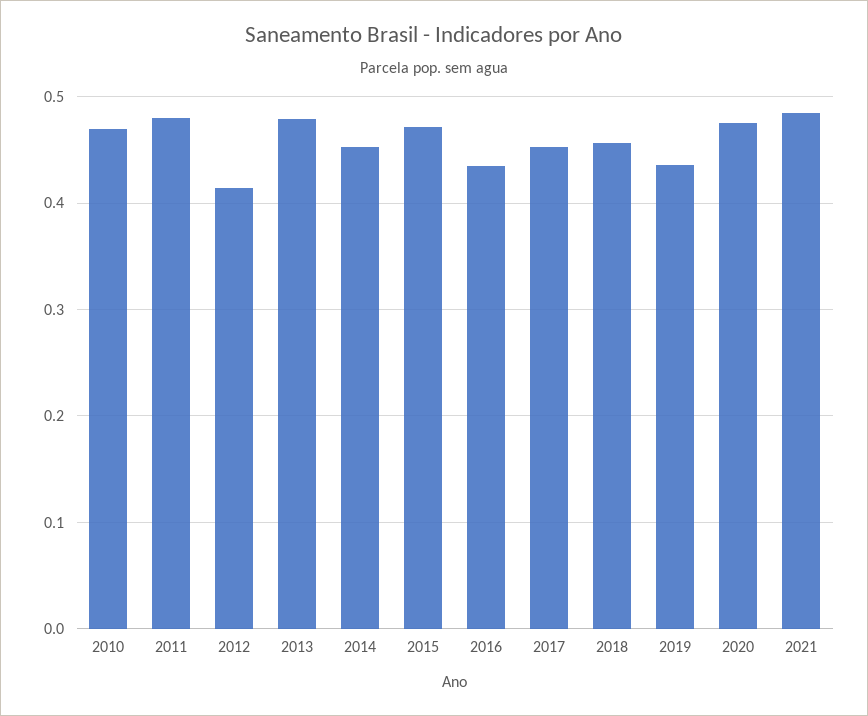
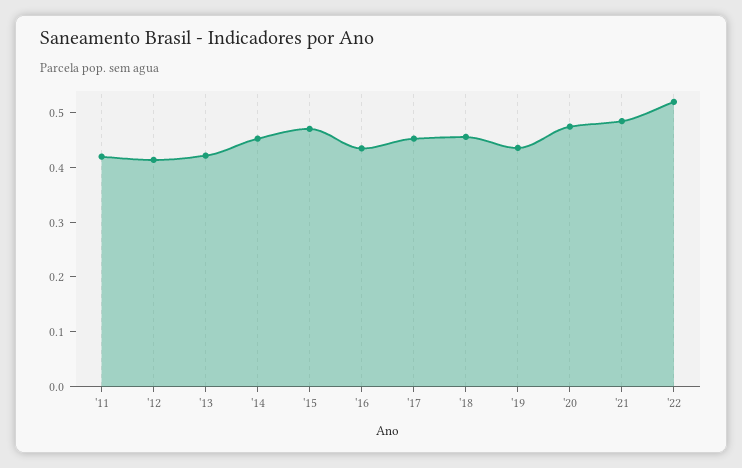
2010: 0.47 -> none
2011: 0.48 -> 0.42
2013: 0.48 -> 0.42
'22: none -> 0.52

